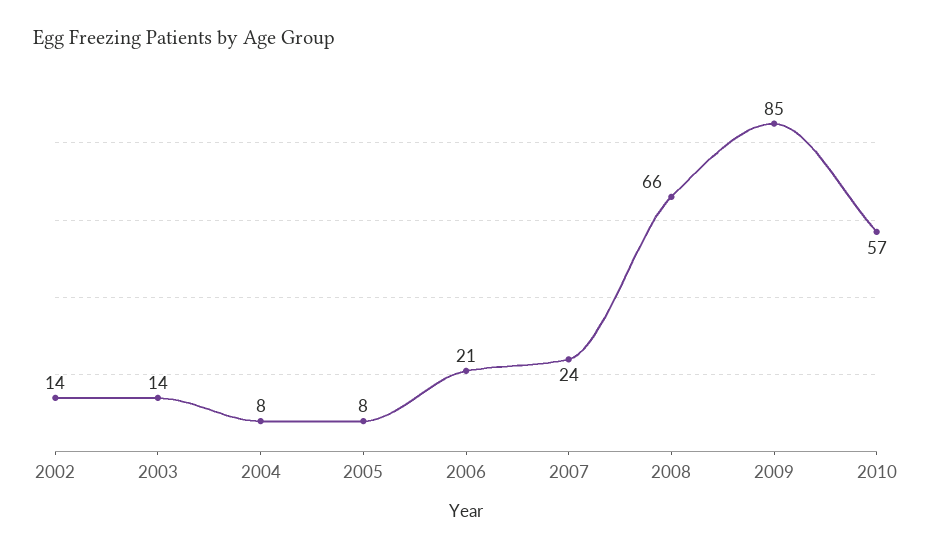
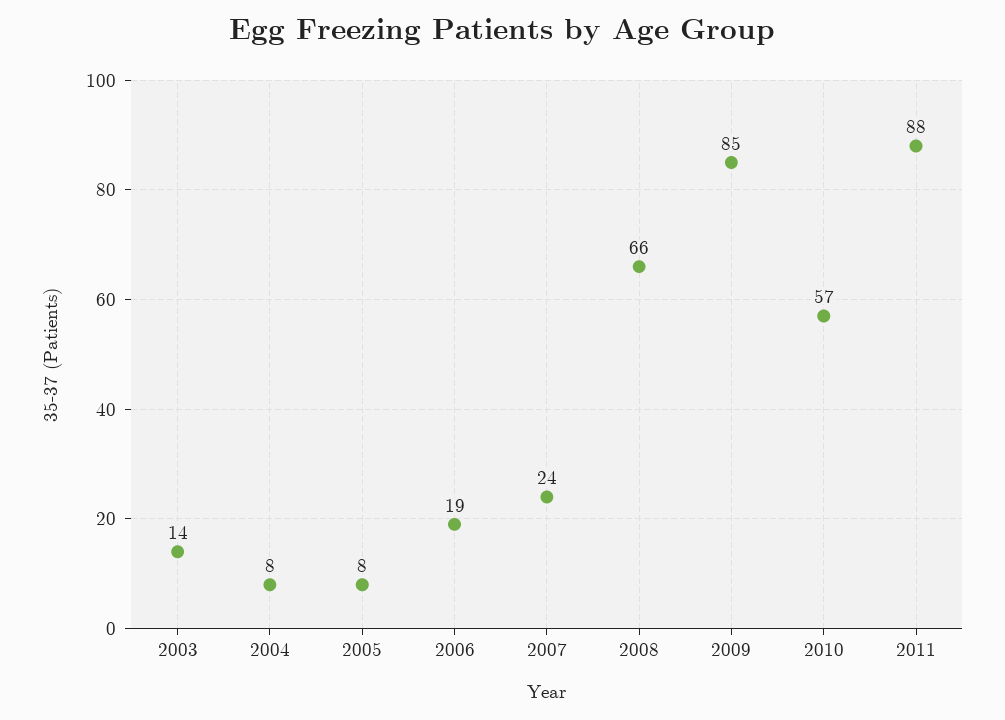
2002: 14 -> none
2006: 21 -> 19
2011: none -> 88

